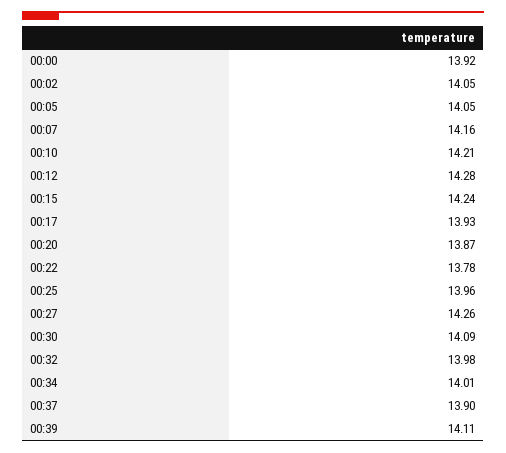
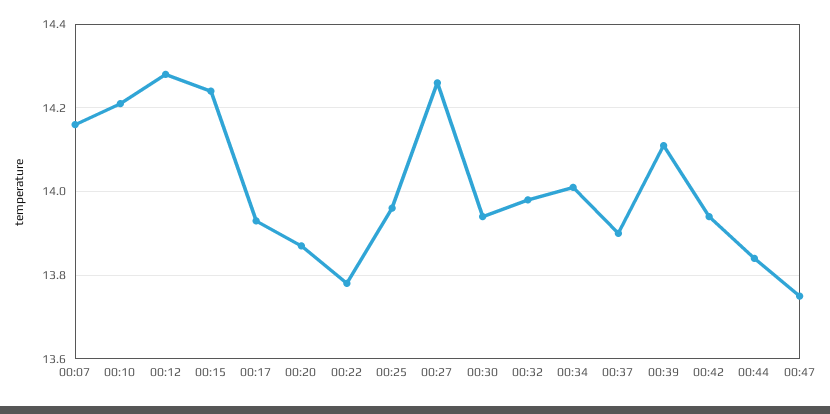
00:00: 13.92 -> none
00:02: 14.05 -> none
00:05: 14.05 -> none
00:30: 14.09 -> 13.95
00:42: none -> 13.95
00:44: none -> 13.85
00:47: none -> 13.75

